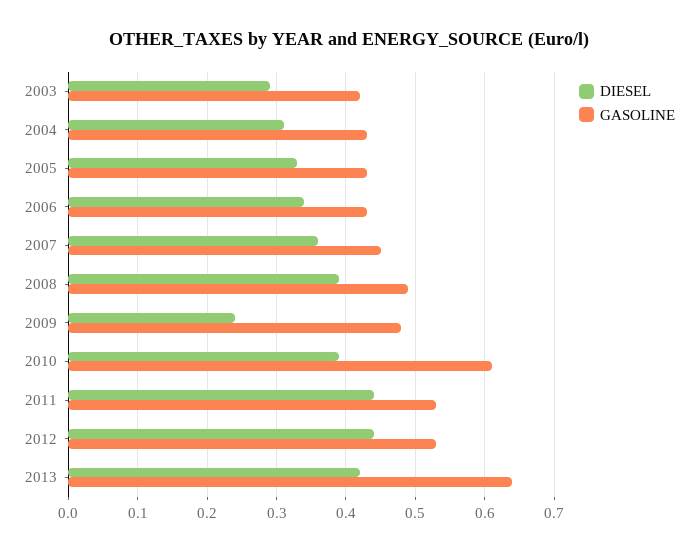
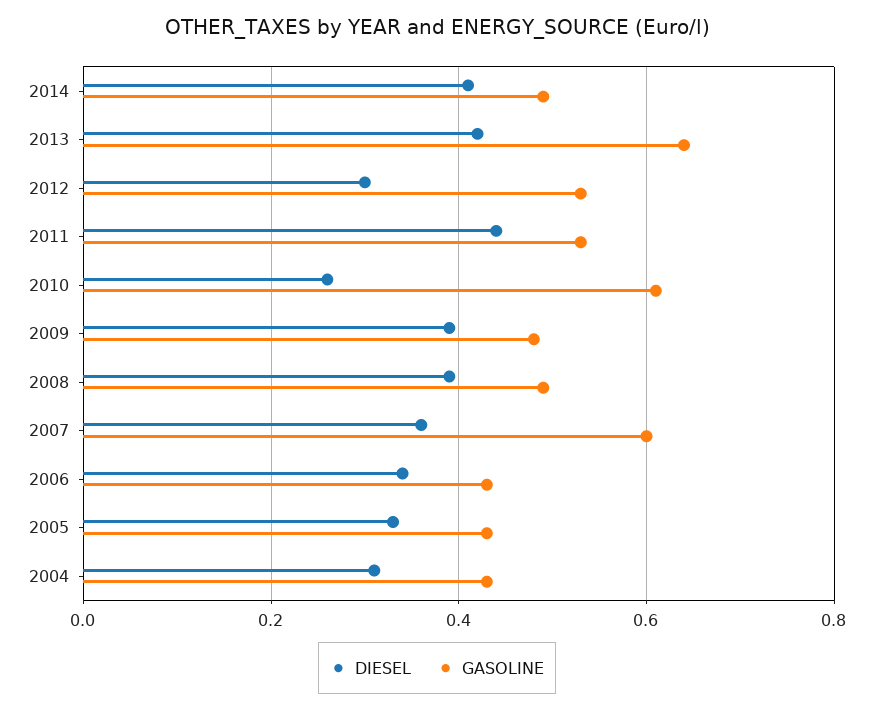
DIESEL, 2003: 0.29 -> none
GASOLINE, 2003: 0.42 -> none
GASOLINE, 2007: 0.45 -> 0.6
DIESEL, 2009: 0.24 -> 0.4
DIESEL, 2010: 0.39 -> 0.25
DIESEL, 2012: 0.44 -> 0.3
DIESEL, 2014: none -> 0.4
GASOLINE, 2014: none -> 0.5

